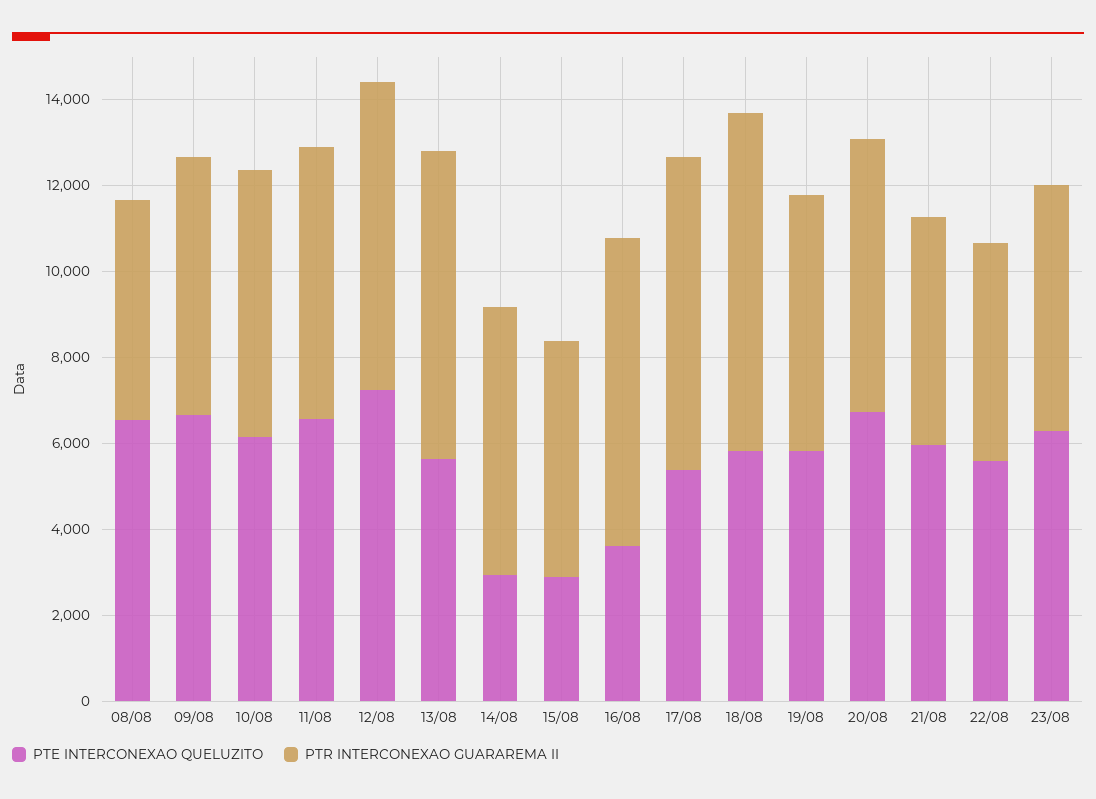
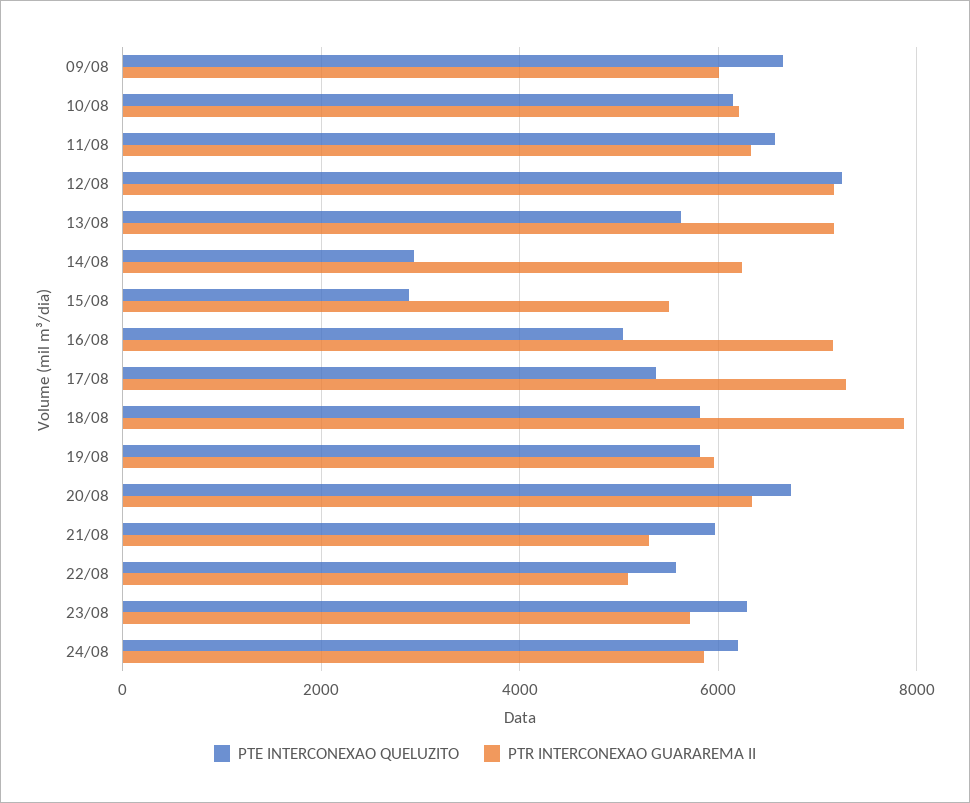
PTE INTERCONEXAO QUELUZITO, 08/08: 6500 -> none
PTR INTERCONEXAO GUARAREMA II, 08/08: 5000 -> none
PTE INTERCONEXAO QUELUZITO, 16/08: 3500 -> 5000
PTE INTERCONEXAO QUELUZITO, 24/08: none -> 6200
PTR INTERCONEXAO GUARAREMA II, 24/08: none -> 5800

